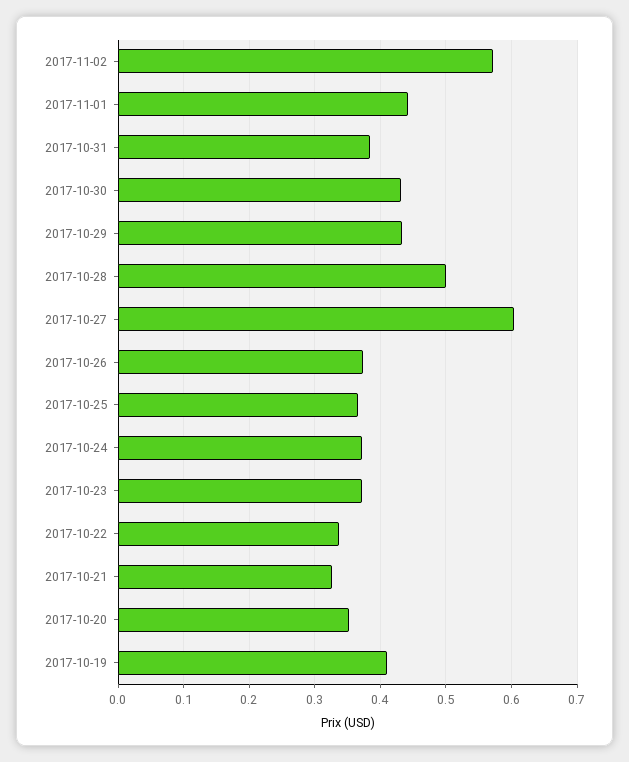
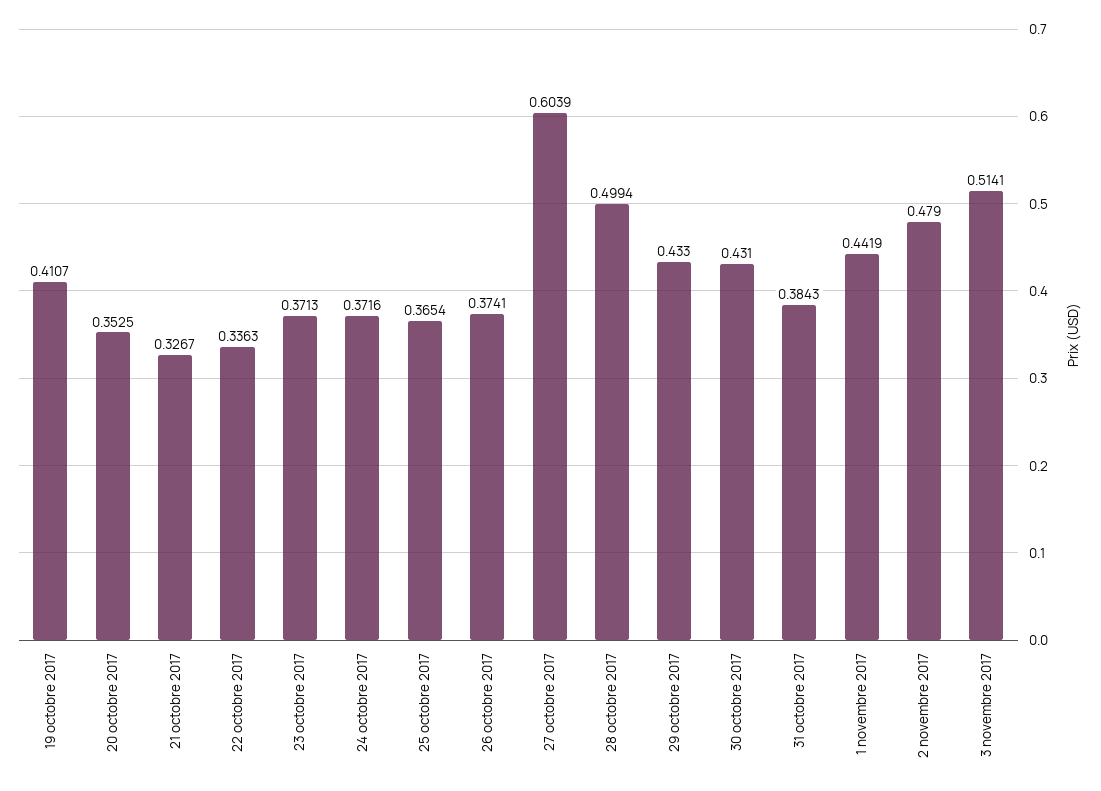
2017-11-02: 0.57 -> 0.479
3 novembre 2017: none -> 0.5141

